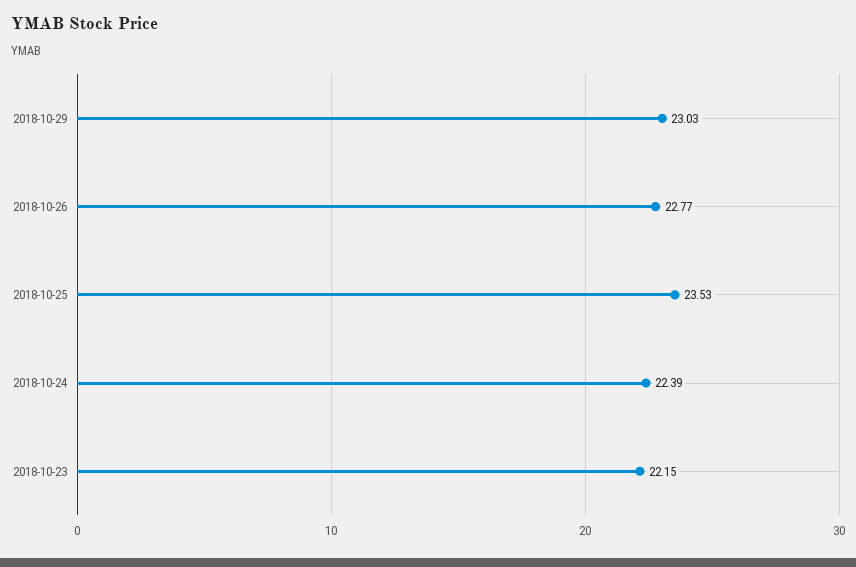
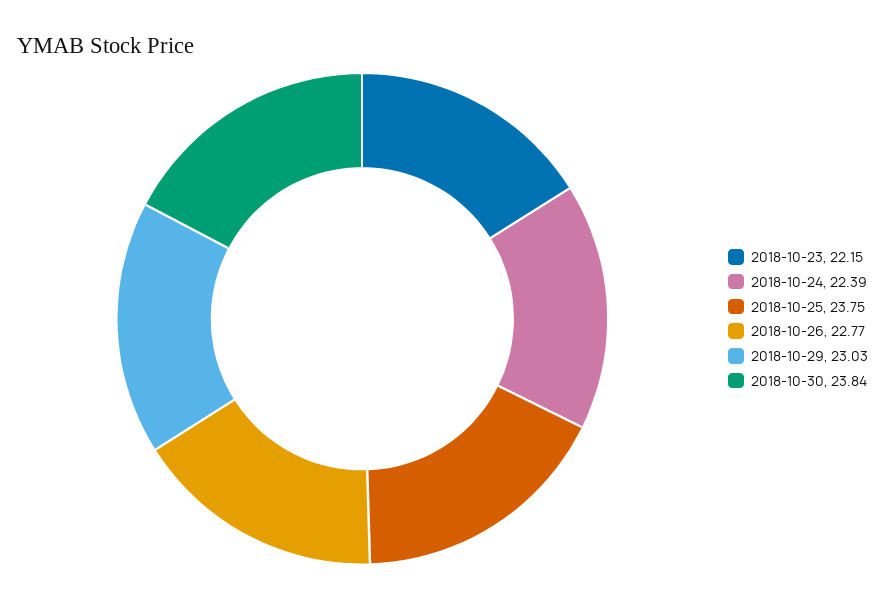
2018-10-25: 23.53 -> 23.75
2018-10-30: none -> 23.84

